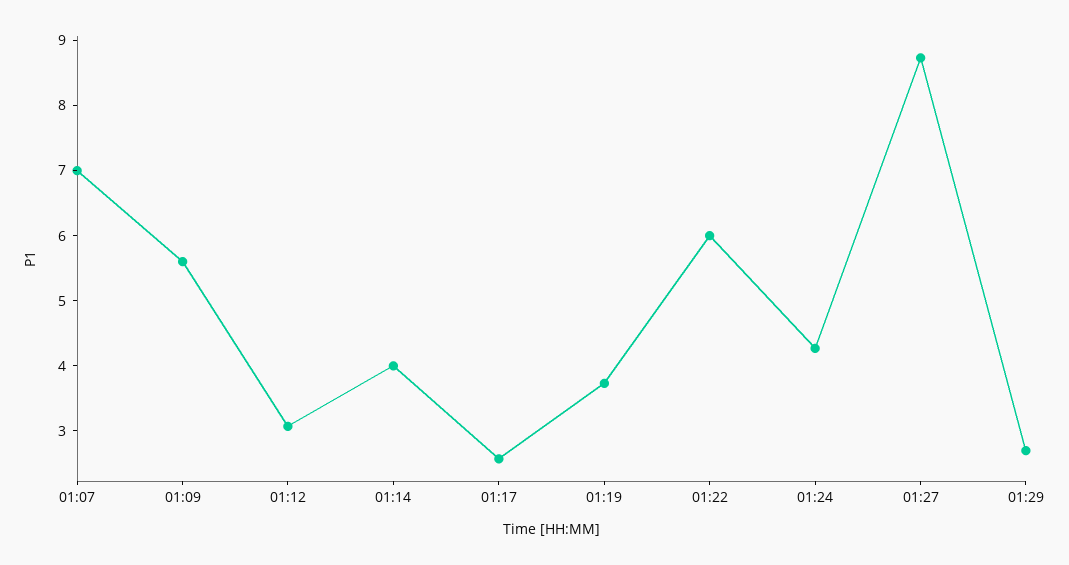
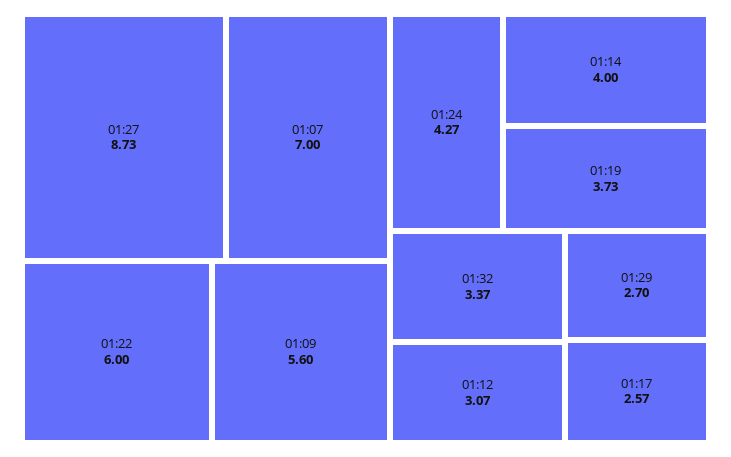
01:32: none -> 3.37

